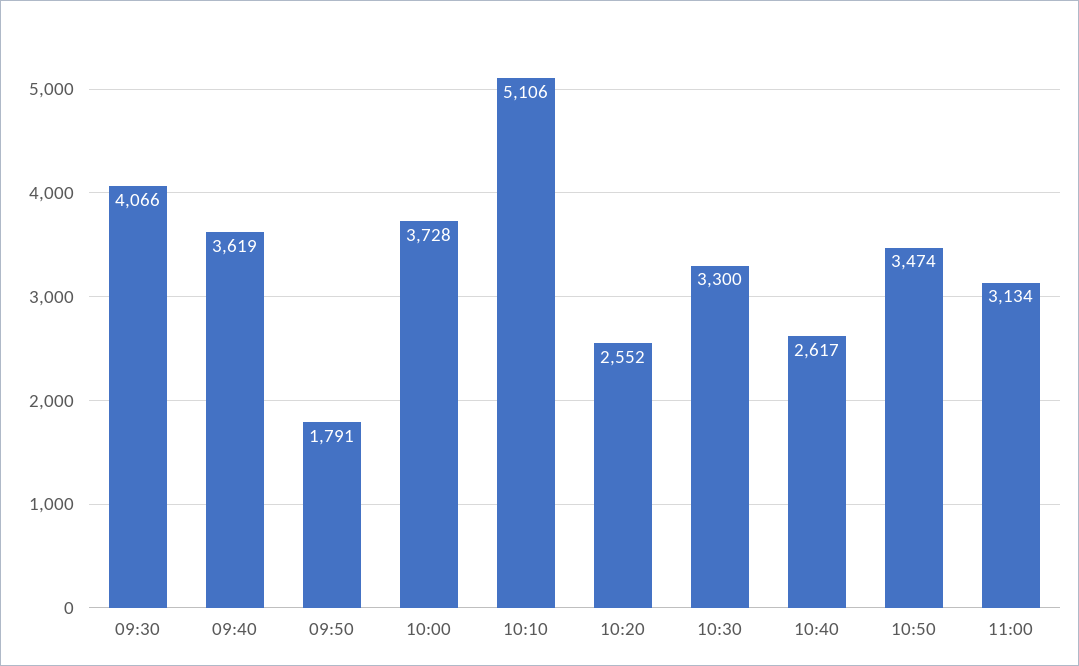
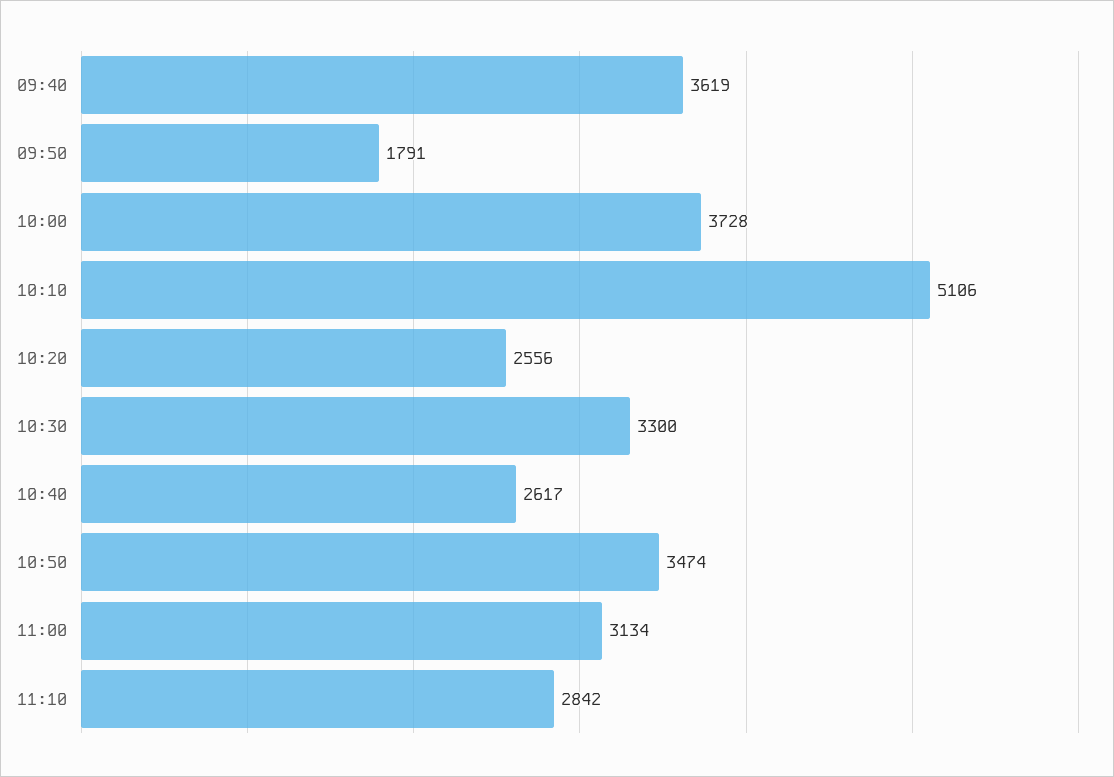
09:30: 4066 -> none
10:20: 2552 -> 2556
11:10: none -> 2842

